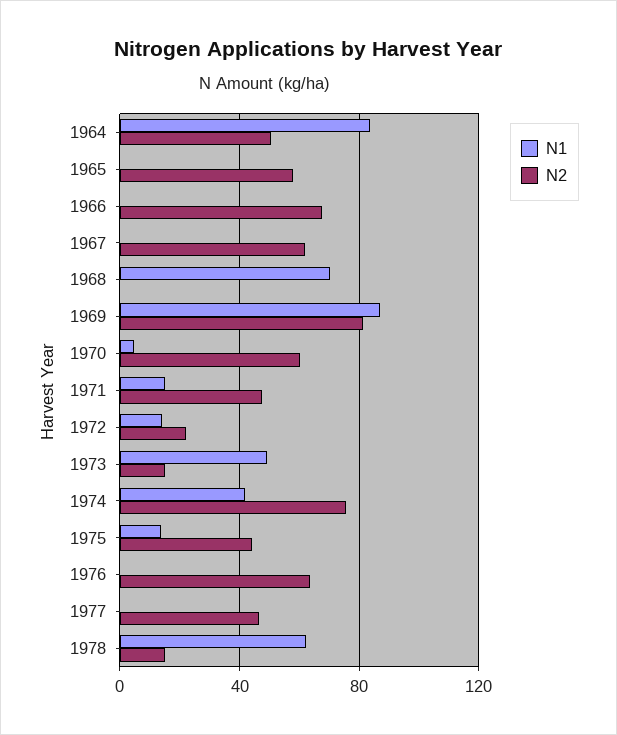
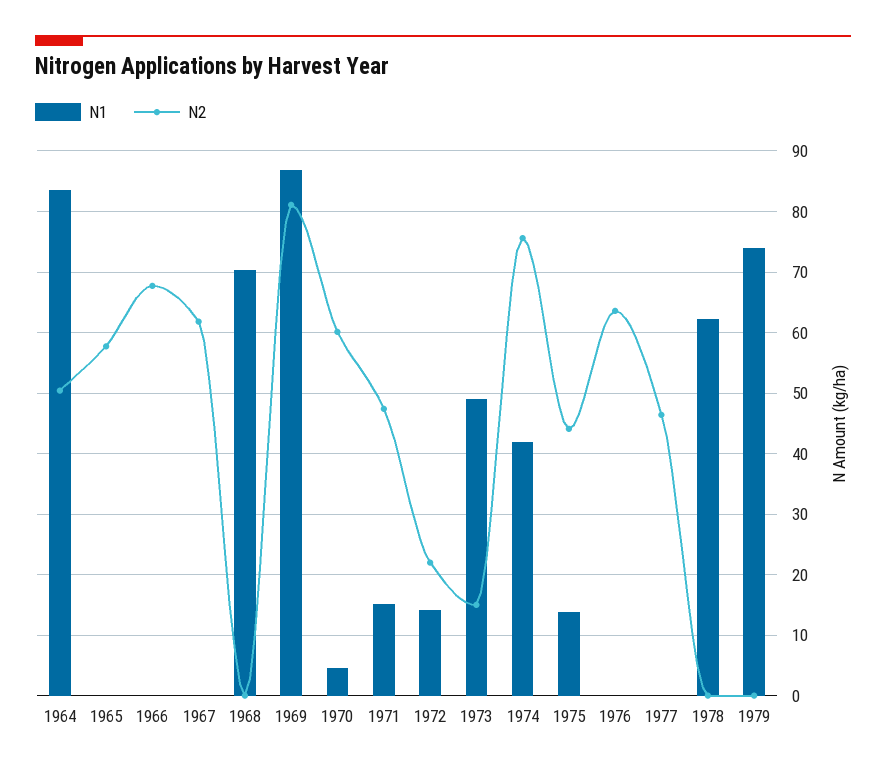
N2, 1978: 15 -> 0
N1, 1979: none -> 74
N2, 1979: none -> 0

